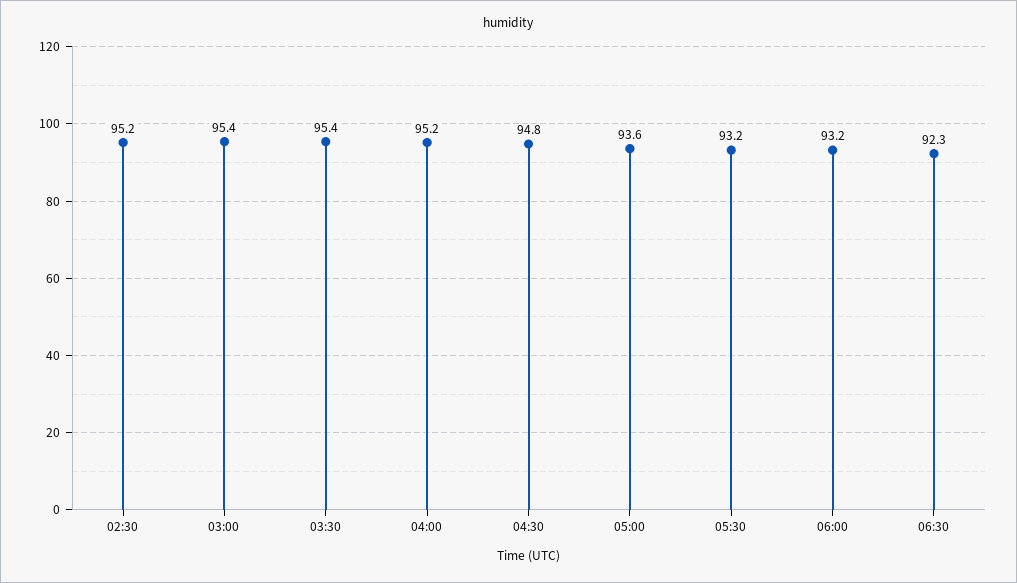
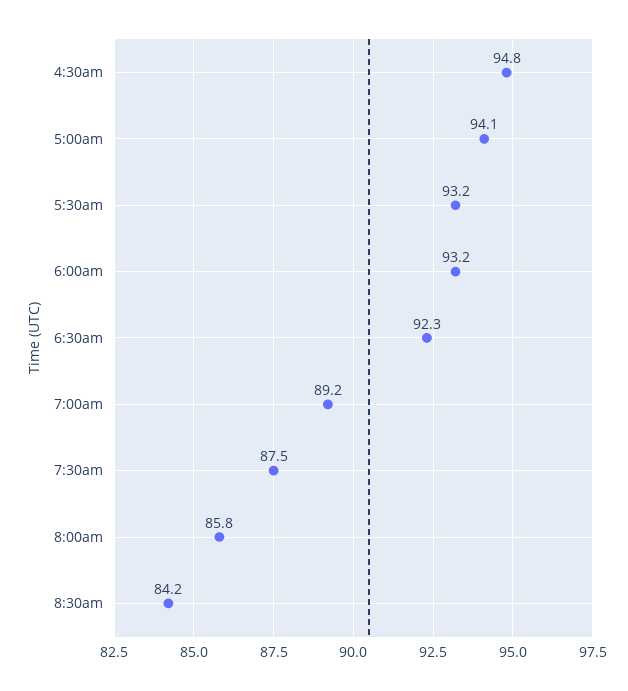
02:30: 95.2 -> none
03:00: 95.4 -> none
03:30: 95.4 -> none
04:00: 95.2 -> none
05:00: 93.6 -> 94.1
7:00am: none -> 89.2
7:30am: none -> 87.5
8:00am: none -> 85.8
8:30am: none -> 84.2

